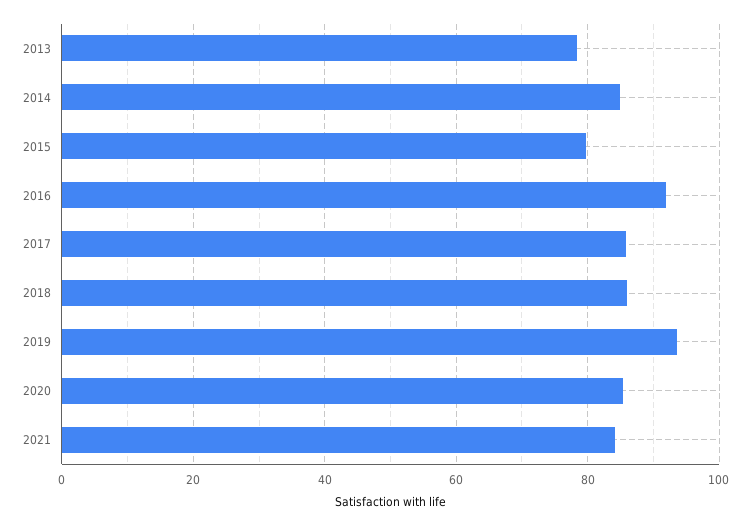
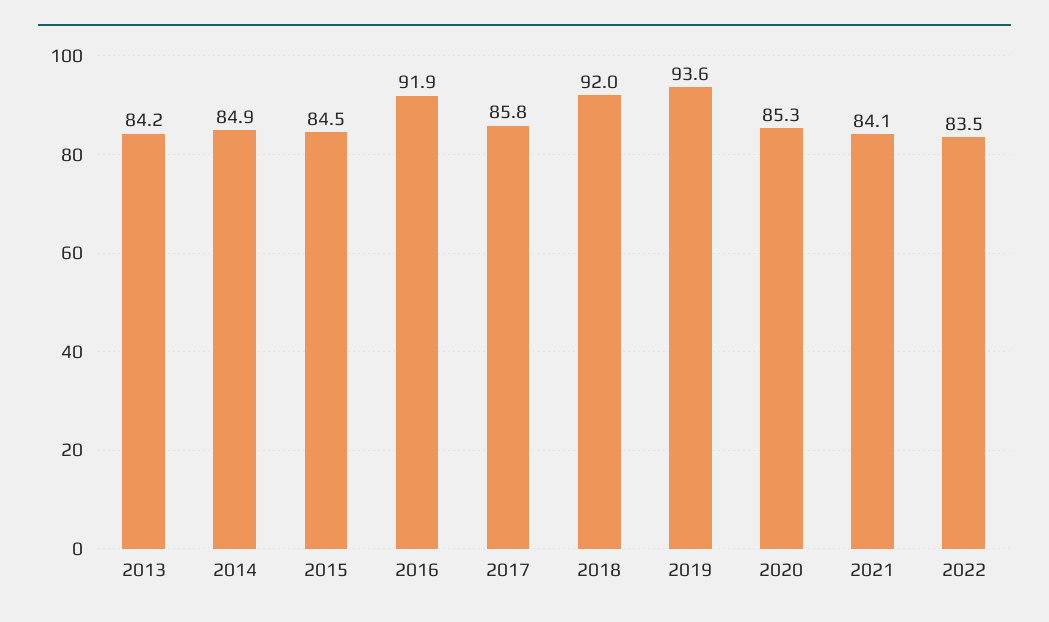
2013: 78 -> 84.2
2015: 80 -> 84.5
2018: 86 -> 92
2022: none -> 83.5

